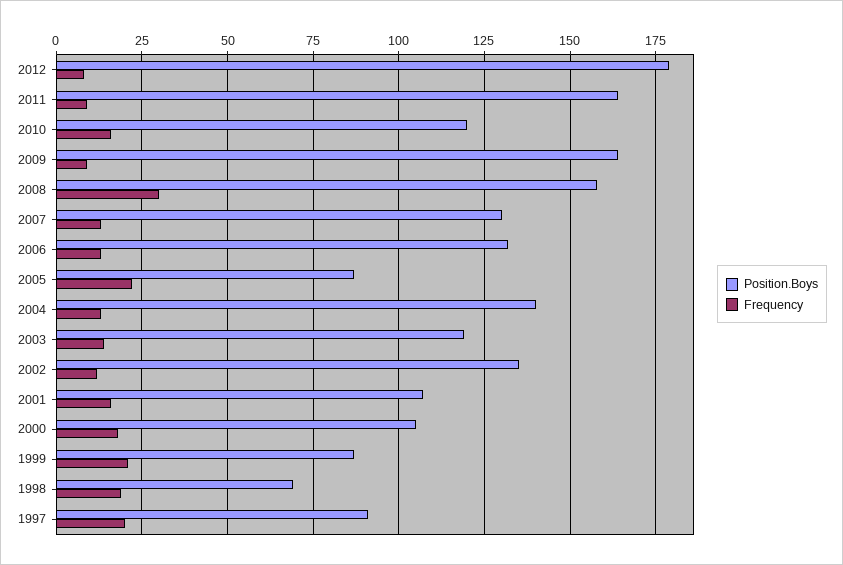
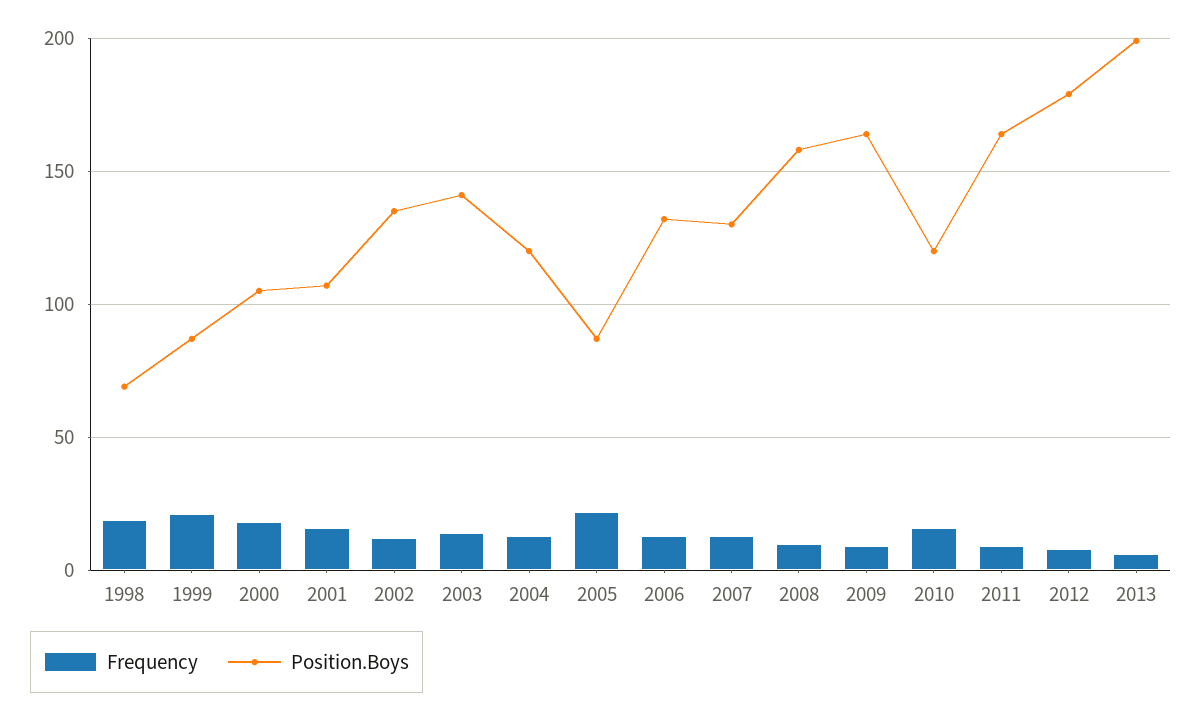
Frequency, 2008: 30 -> 10
Position.Boys, 2004: 140 -> 120
Position.Boys, 2003: 120 -> 140
Position.Boys, 1997: 90 -> none
Frequency, 1997: 20 -> none
Frequency, 2013: none -> 5
Position.Boys, 2013: none -> 200

